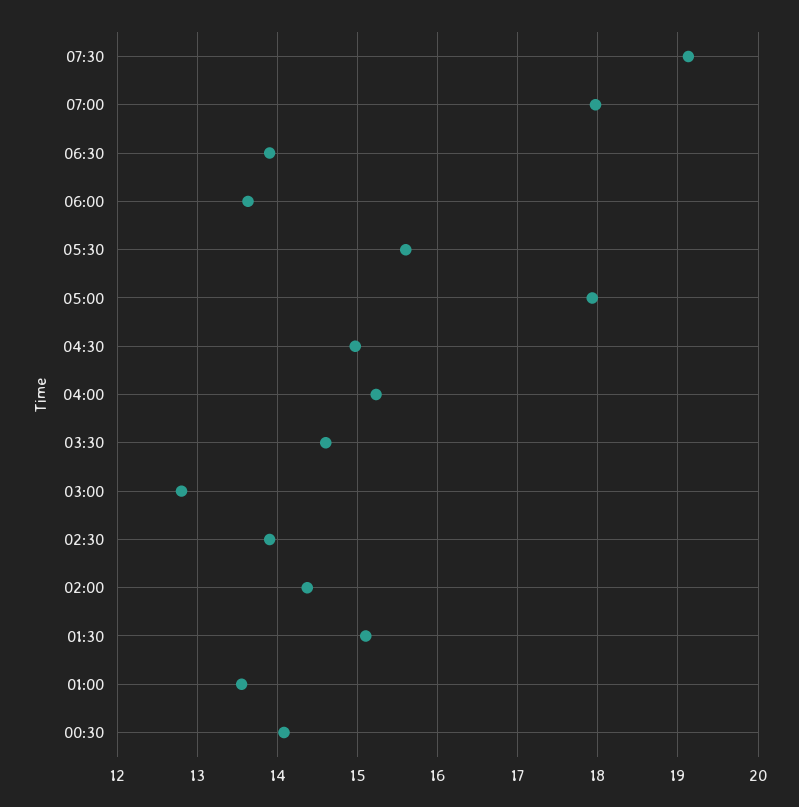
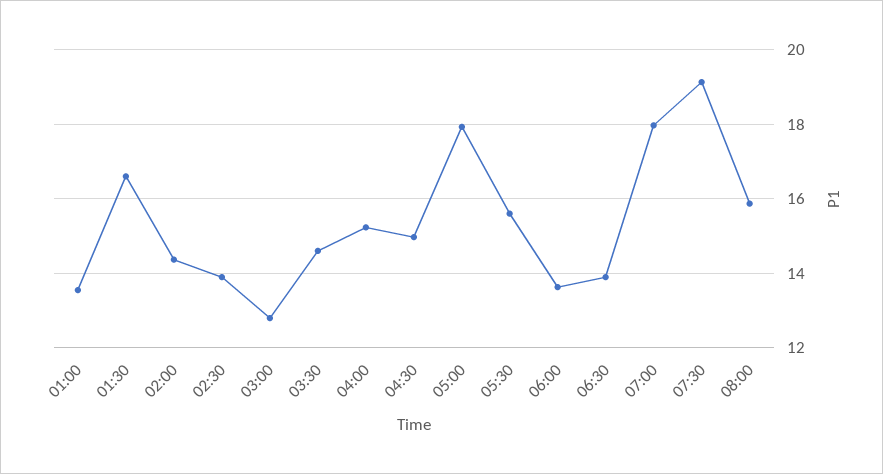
01:30: 15.1 -> 16.6
00:30: 14.1 -> none
08:00: none -> 15.8

